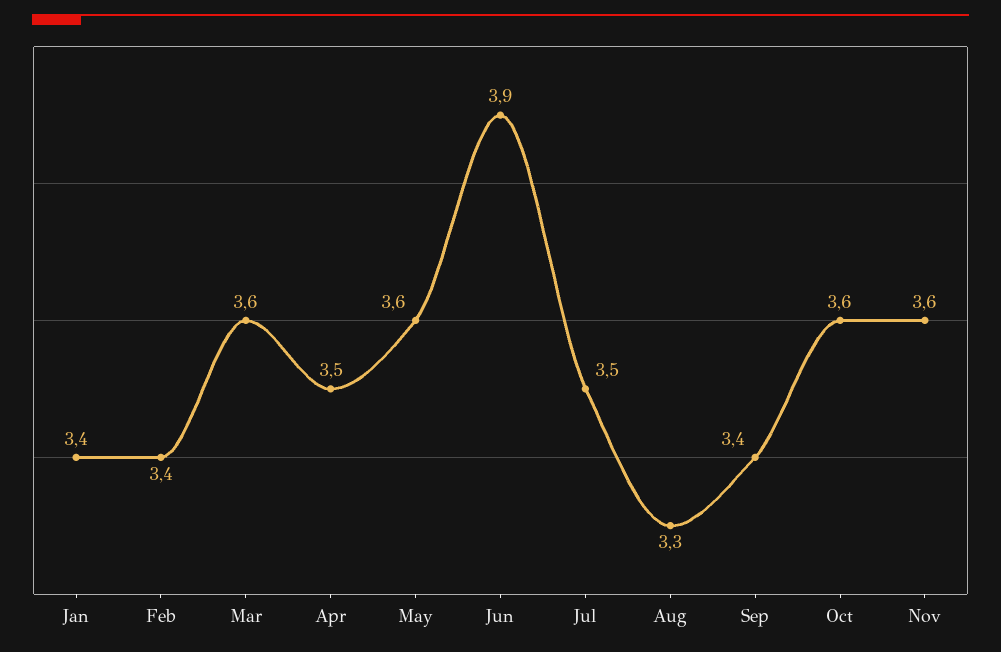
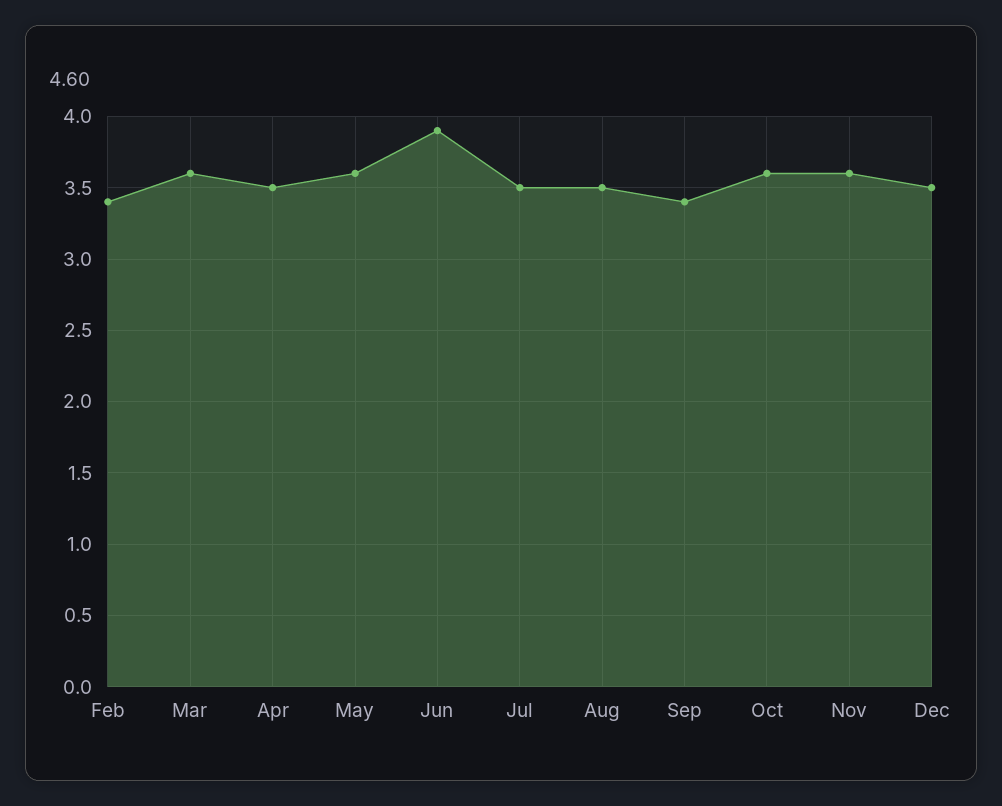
Jan: 3.4 -> none
Aug: 3.3 -> 3.5
Dec: none -> 3.5

